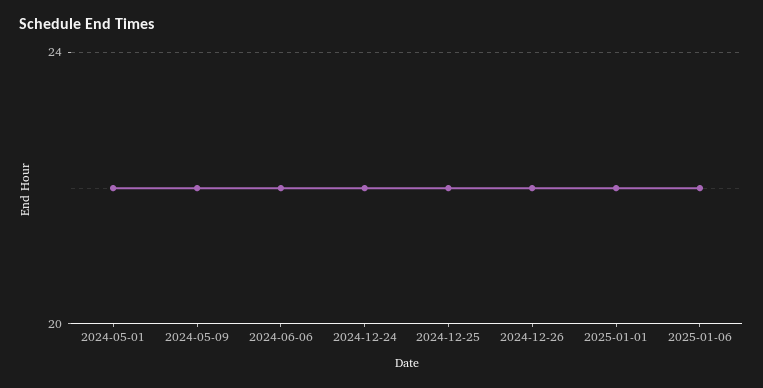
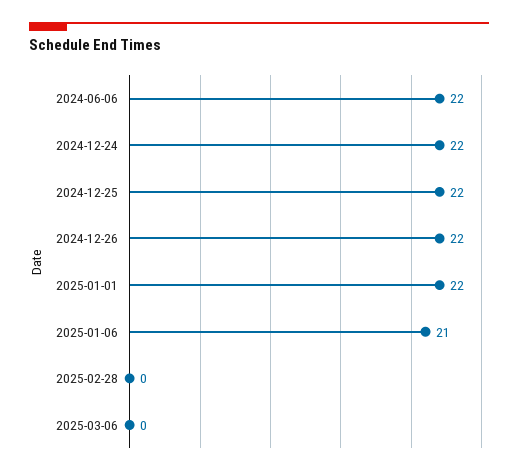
2024-05-01: 22 -> none
2024-05-09: 22 -> none
2025-01-06: 22 -> 21
2025-02-28: none -> 0
2025-03-06: none -> 0

